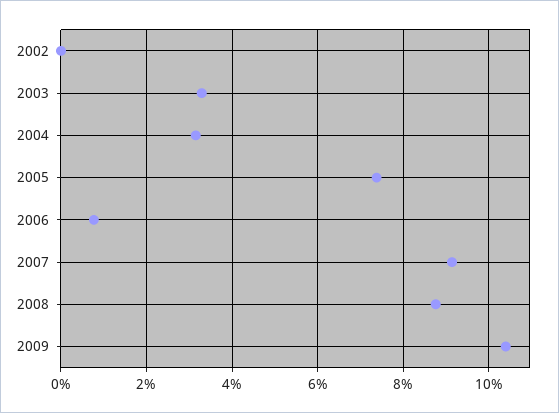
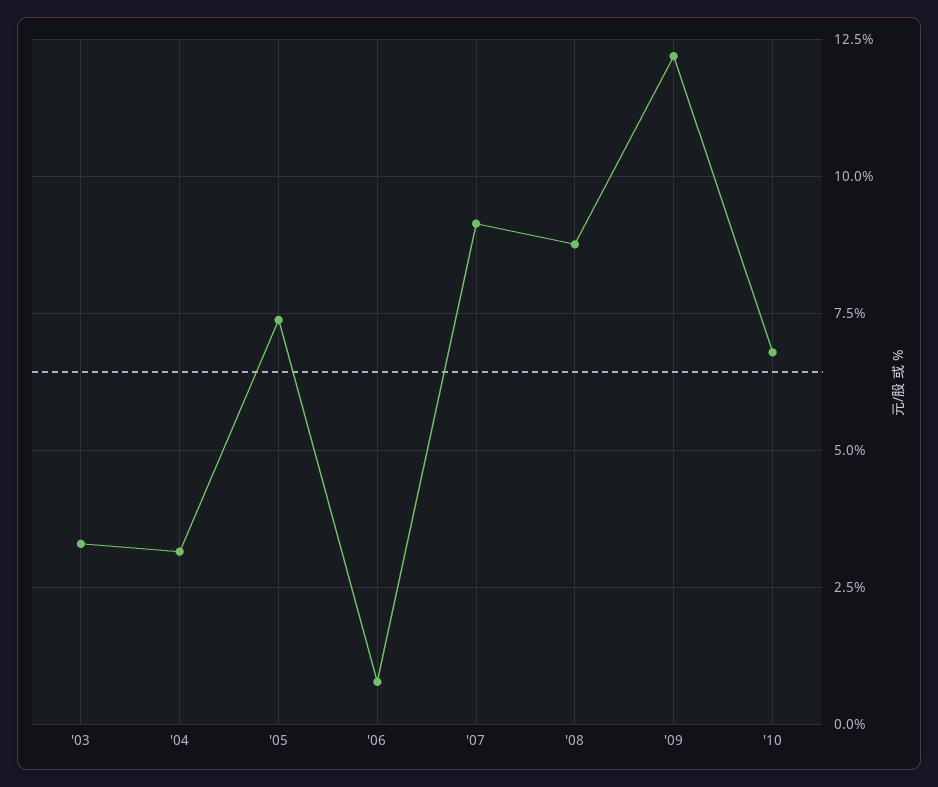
2002: 0 -> none
2009: 10.4 -> 12.25
'10: none -> 6.75

